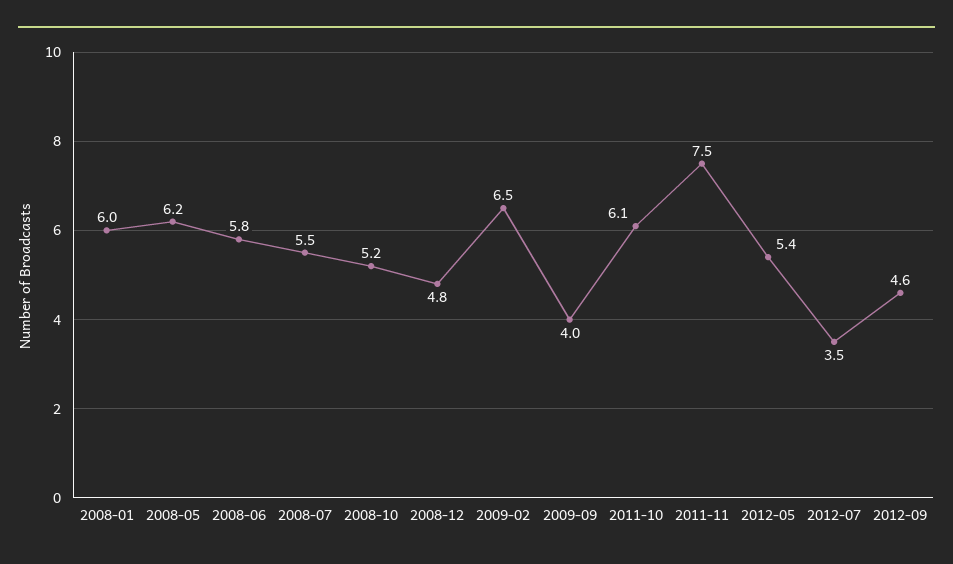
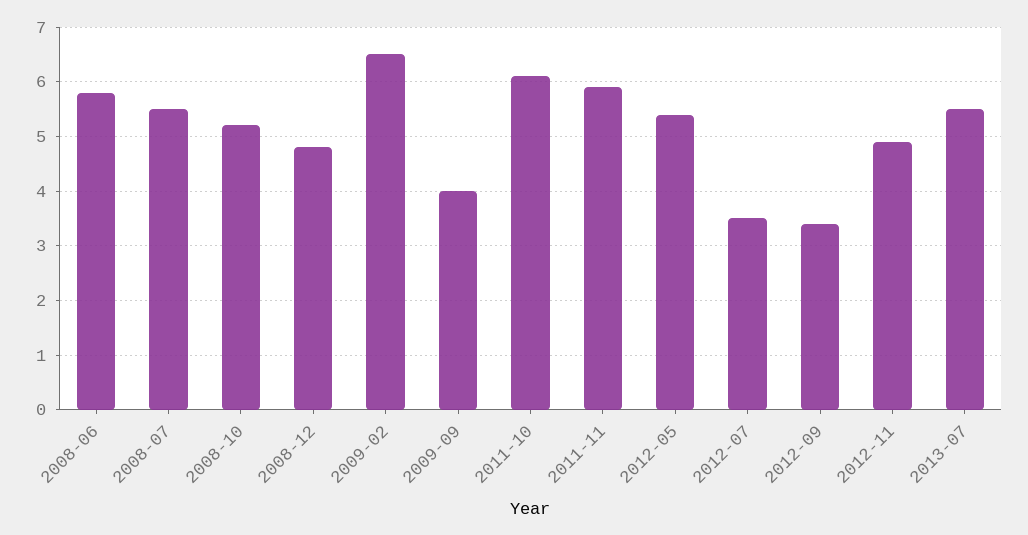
2008-01: 6 -> none
2008-05: 6.2 -> none
2011-11: 7.5 -> 6
2012-09: 4.6 -> 3.5
2012-11: none -> 5
2013-07: none -> 5.5

